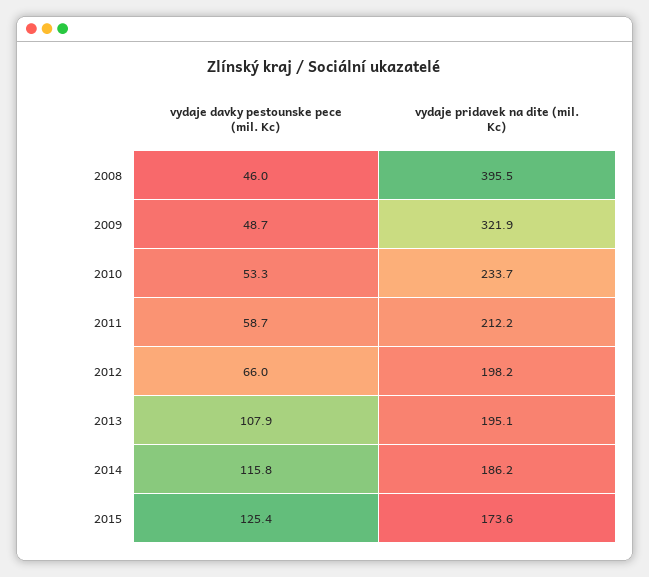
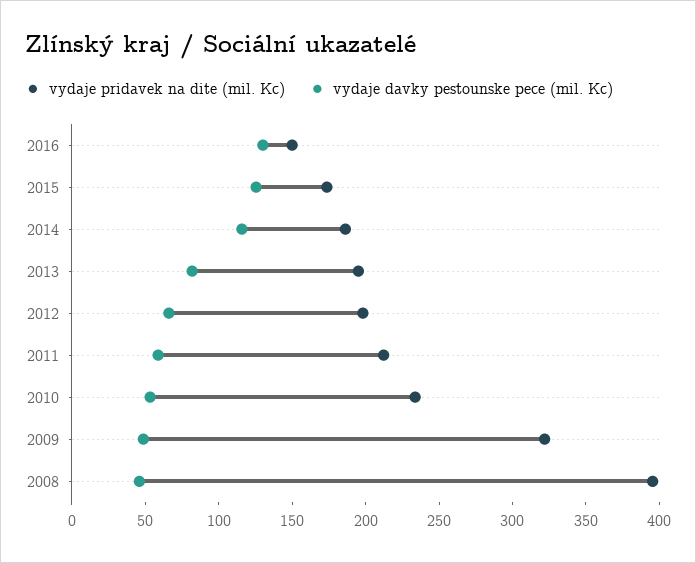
vydaje davky pestounske pece (mil. Kc), 2013: 107.9 -> 80
vydaje pridavek na dite (mil. Kc), 2016: none -> 150
vydaje davky pestounske pece (mil. Kc), 2016: none -> 130

